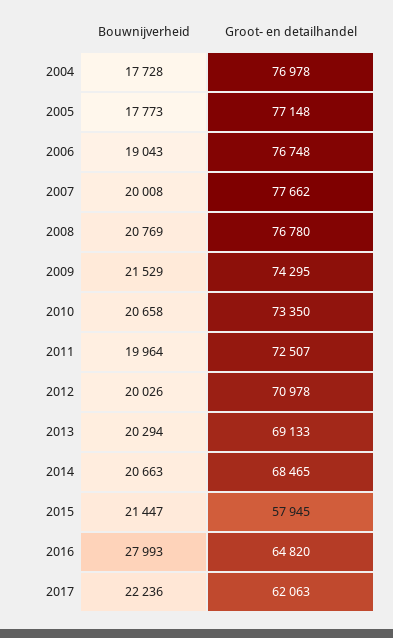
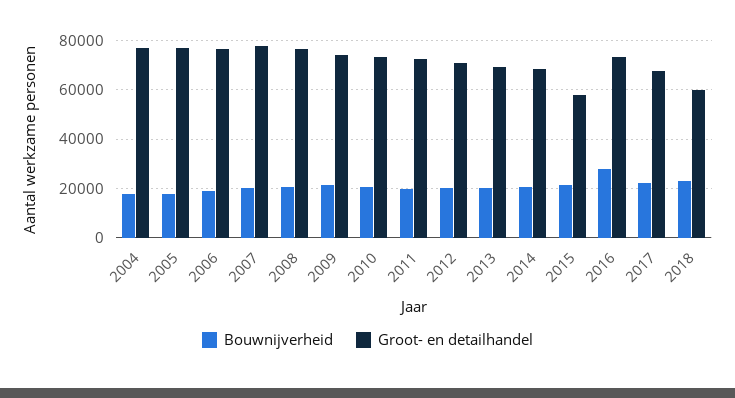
Groot- en detailhandel, 2016: 64820 -> 72500
Groot- en detailhandel, 2017: 62063 -> 67500
Bouwnijverheid, 2018: none -> 22500
Groot- en detailhandel, 2018: none -> 60000

